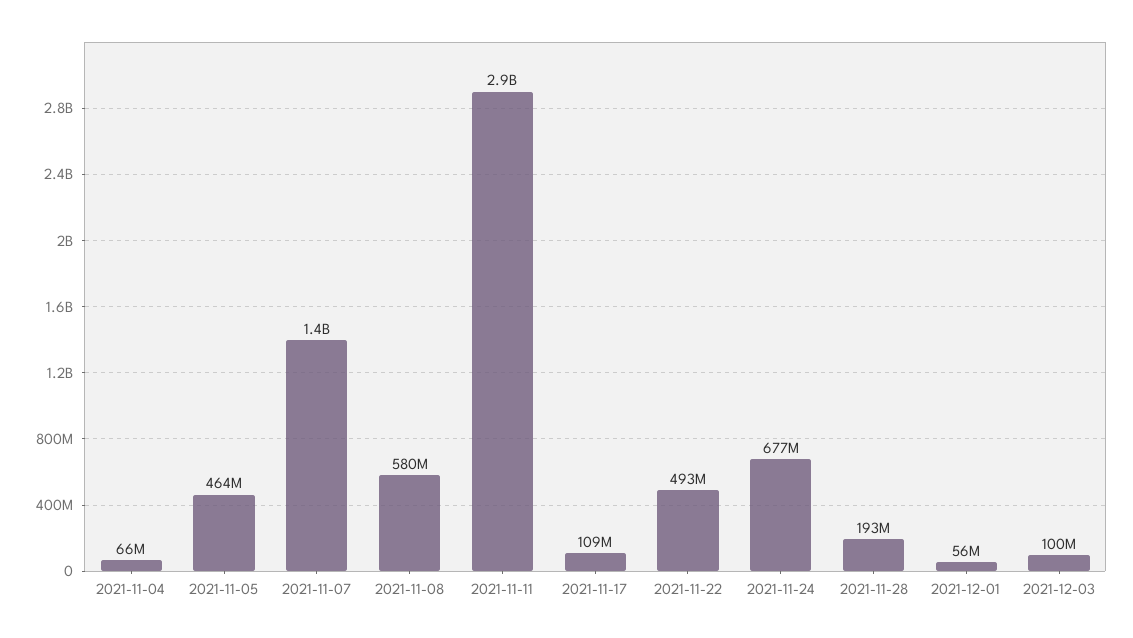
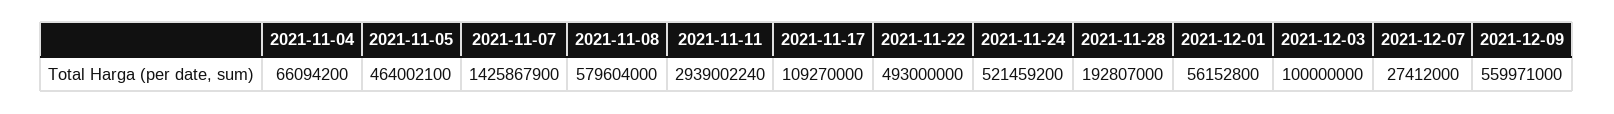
2021-11-24: 677000000 -> 521459200
2021-12-07: none -> 27412000
2021-12-09: none -> 559971000

